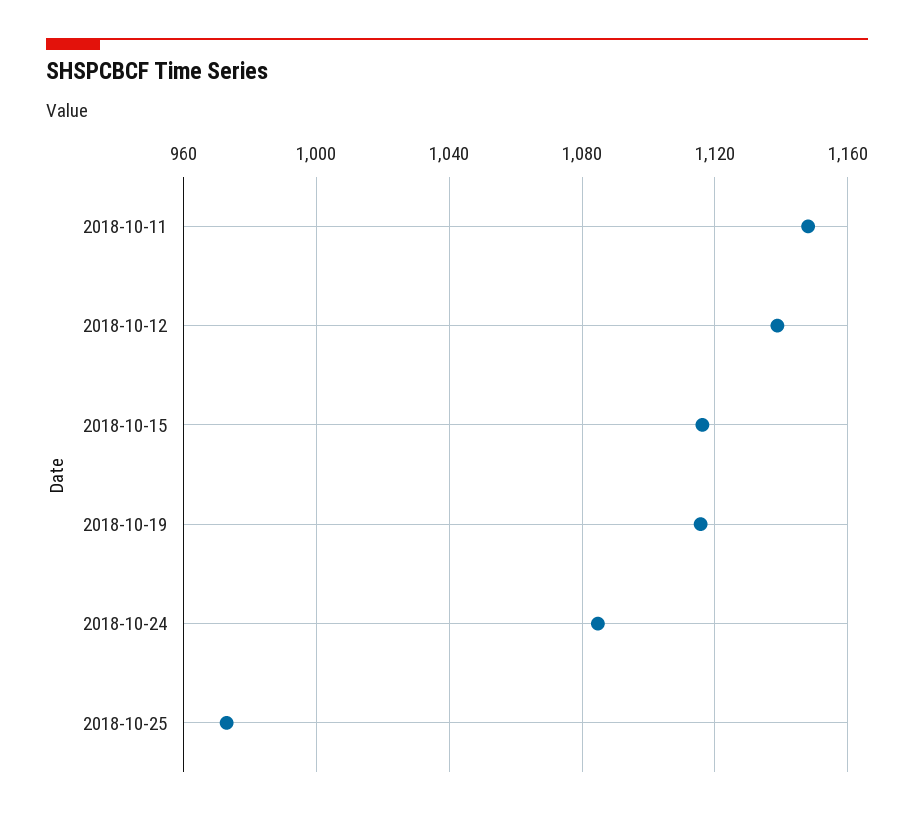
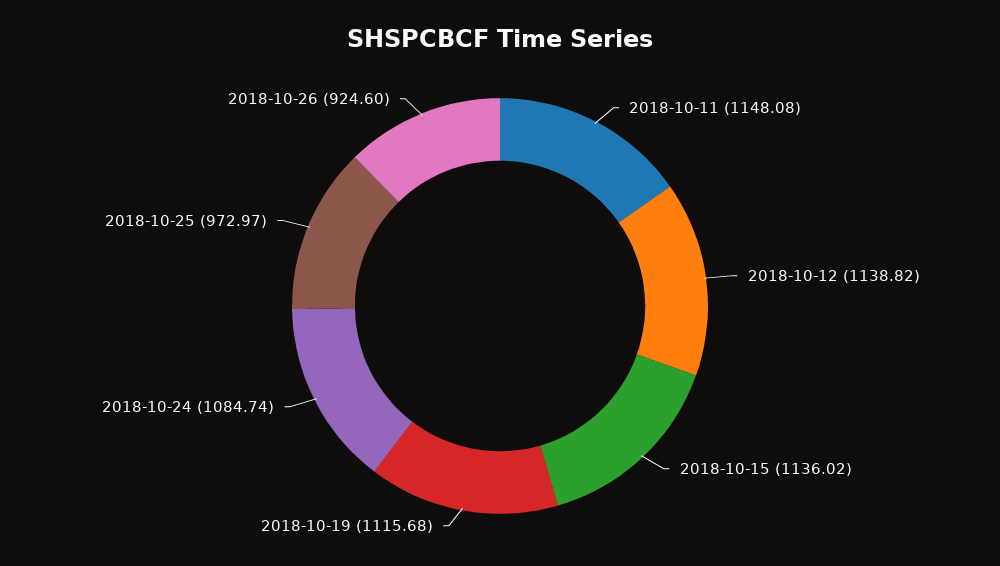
2018-10-15: 1115 -> 1136.02
2018-10-26: none -> 924.6

